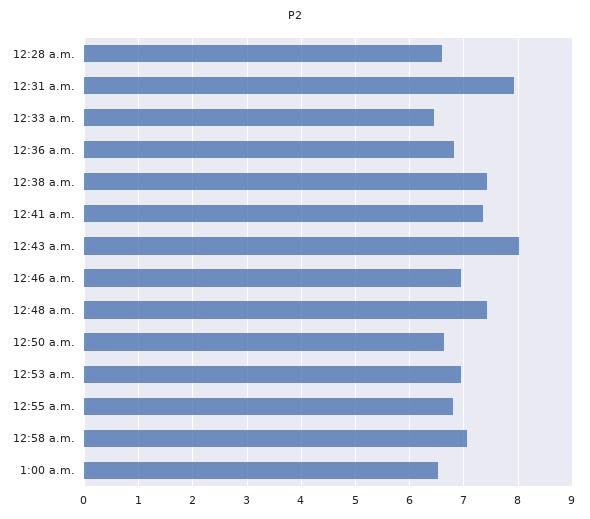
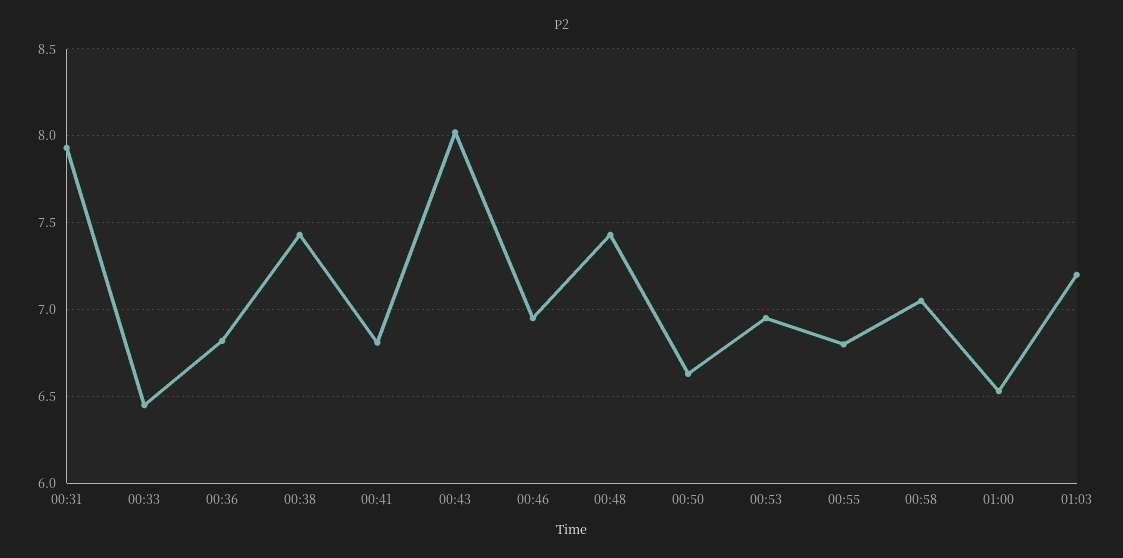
12:28 a.m.: 6.6 -> none
12:41 a.m.: 7.4 -> 6.8
01:03: none -> 7.2

